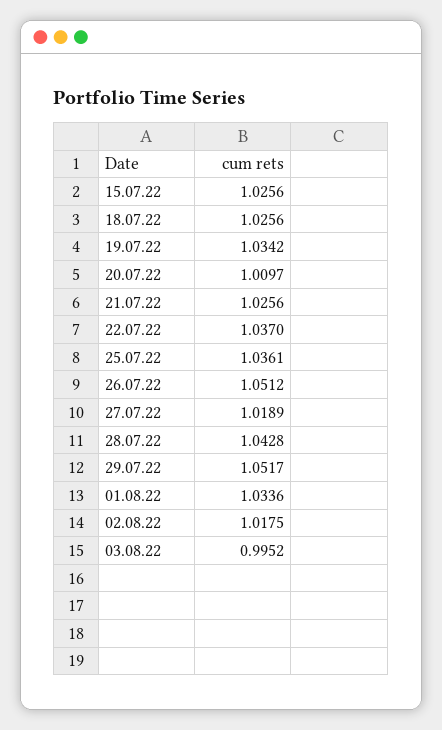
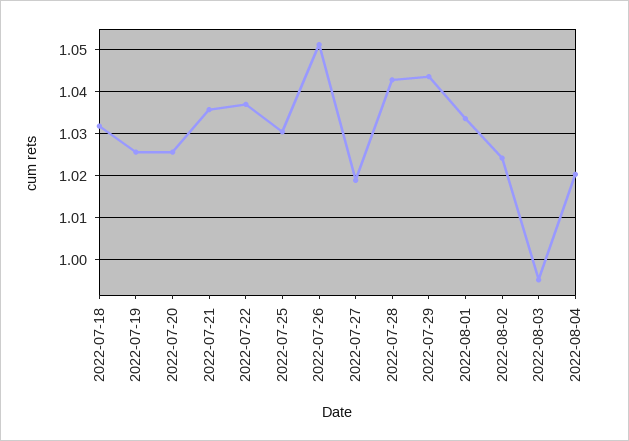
15.07.22: 1.0256 -> none
18.07.22: 1.0256 -> 1.032
19.07.22: 1.0342 -> 1.026
20.07.22: 1.0097 -> 1.026
21.07.22: 1.0256 -> 1.036
25.07.22: 1.0361 -> 1.03
29.07.22: 1.0517 -> 1.044
02.08.22: 1.0175 -> 1.024
2022-08-04: none -> 1.02

